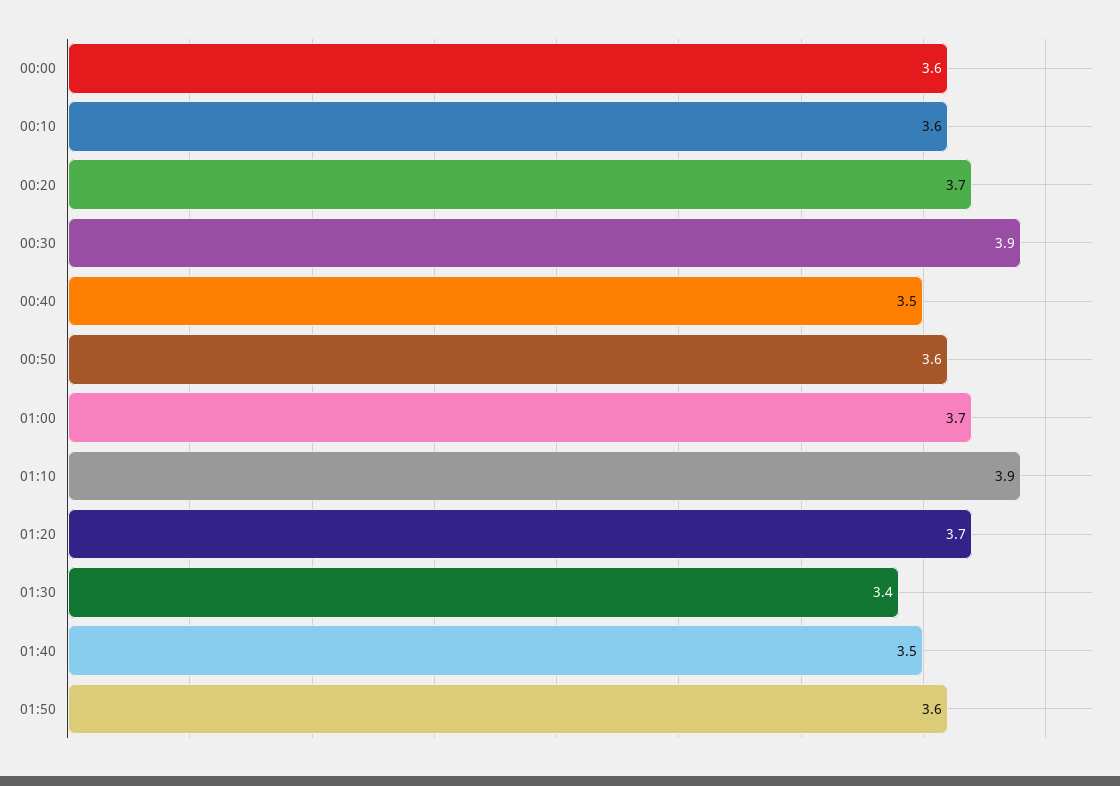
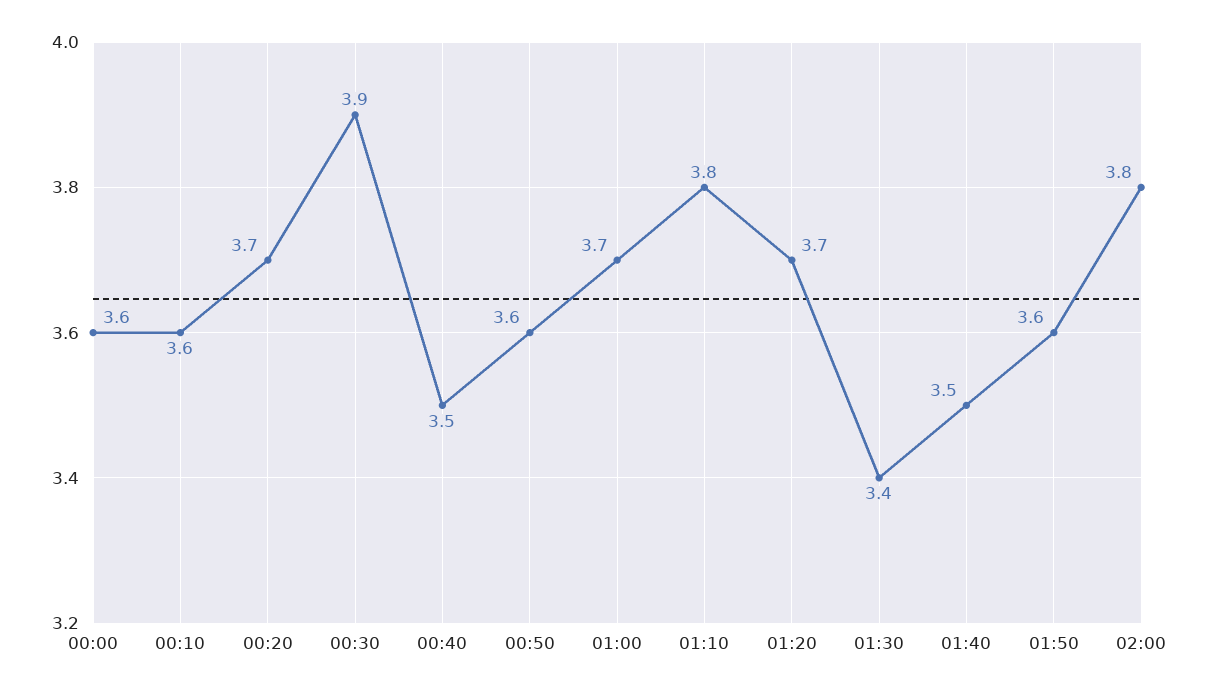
01:10: 3.9 -> 3.8
02:00: none -> 3.8

